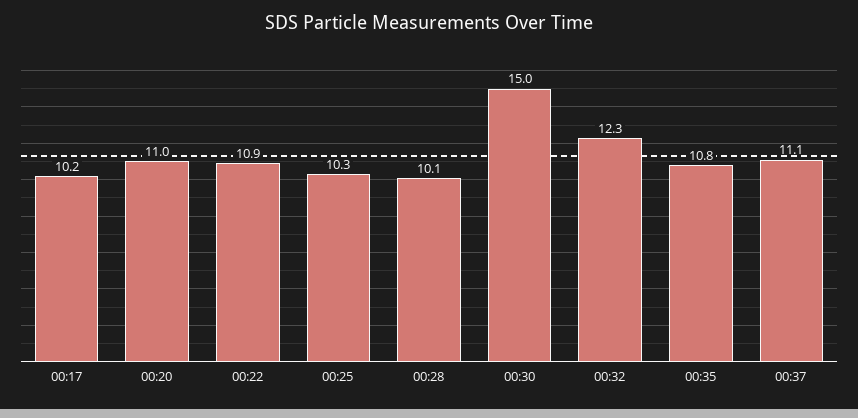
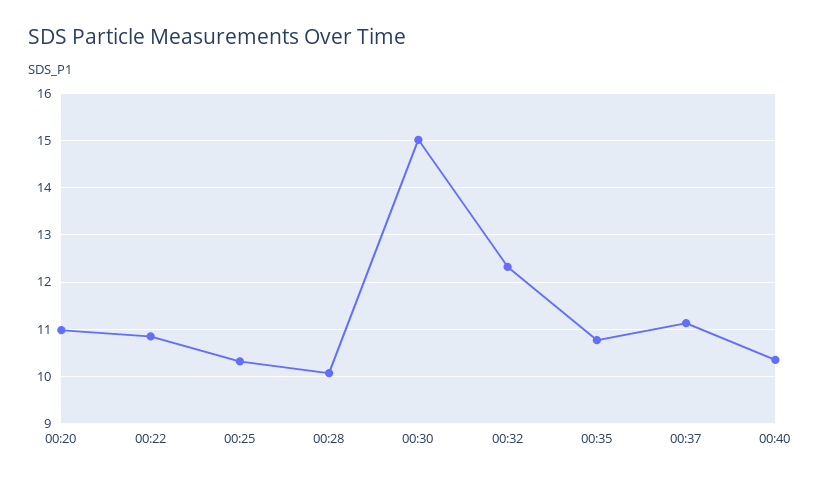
00:17: 10.2 -> none
00:40: none -> 10.4

